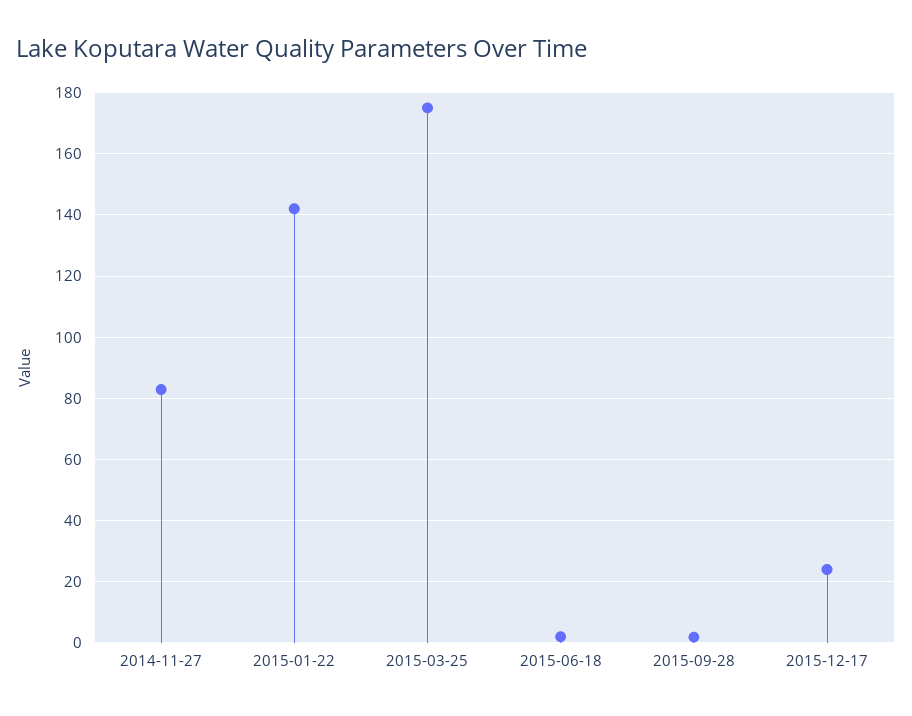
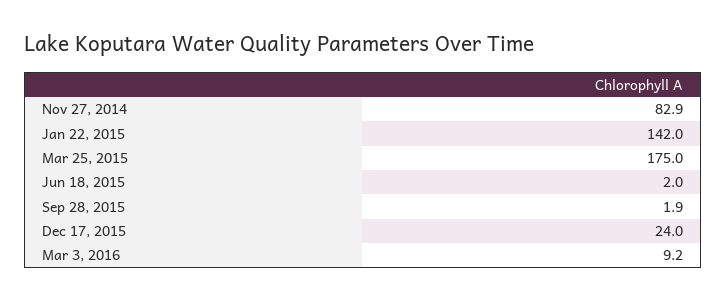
Mar 3, 2016: none -> 9.2

